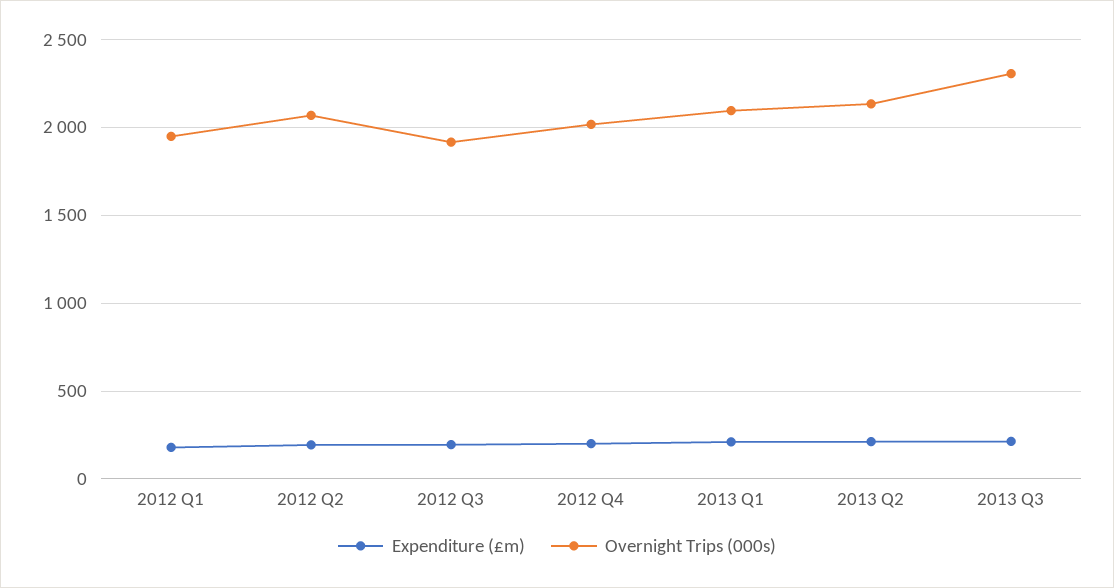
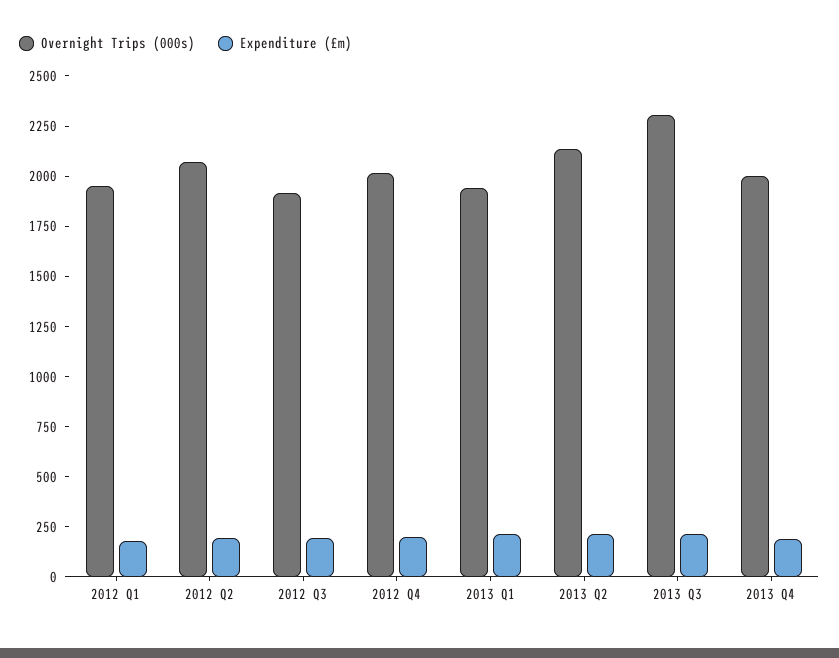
Overnight Trips (000s), 2013 Q1: 2100 -> 1950
Overnight Trips (000s), 2013 Q4: none -> 2000
Expenditure (£m), 2013 Q4: none -> 200

